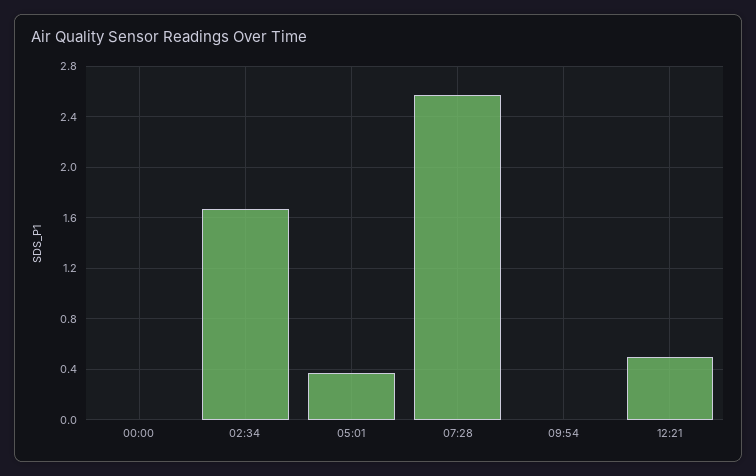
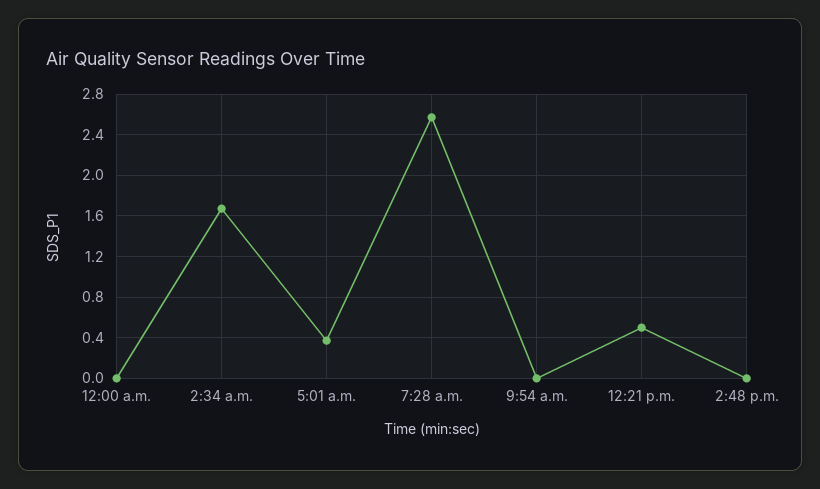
2:48 p.m.: none -> 0

